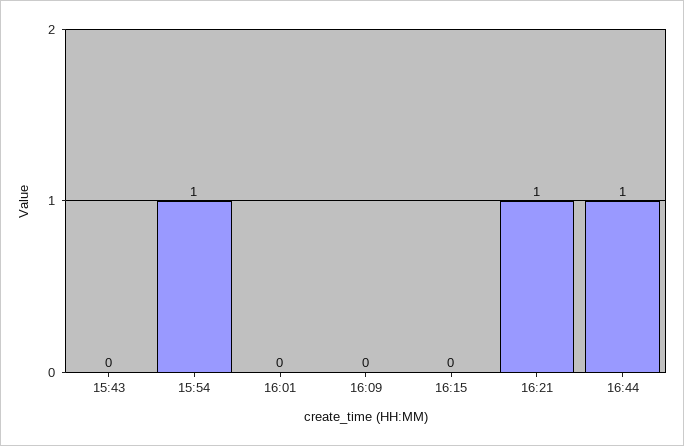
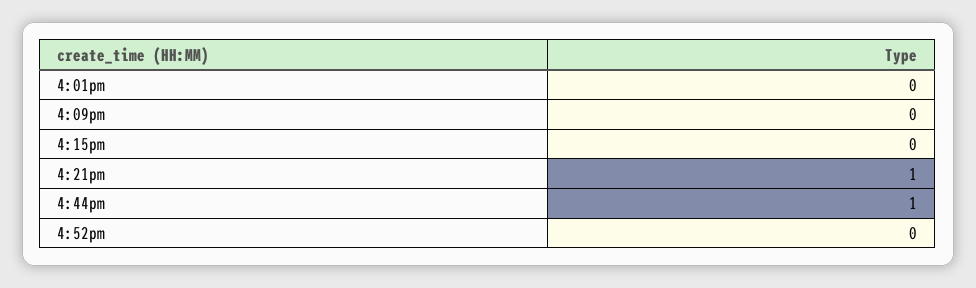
15:43: 0 -> none
15:54: 1 -> none
4:52pm: none -> 0

